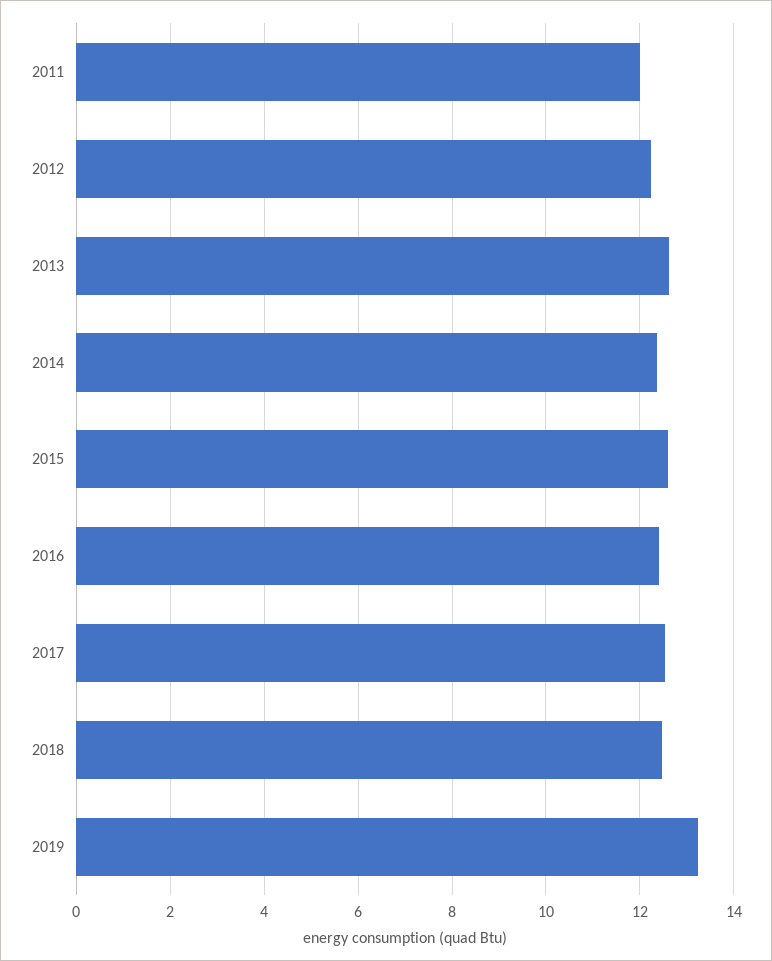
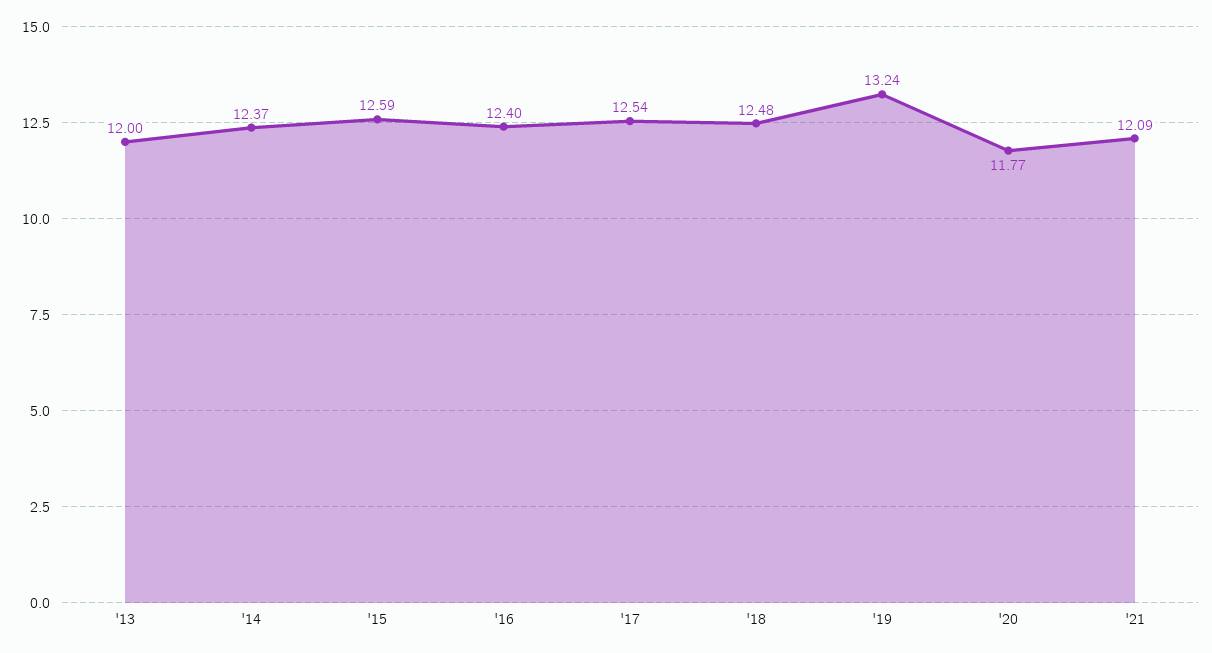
2011: 12 -> none
2012: 12.2 -> none
2013: 12.6 -> 12
'20: none -> 11.77
'21: none -> 12.09

